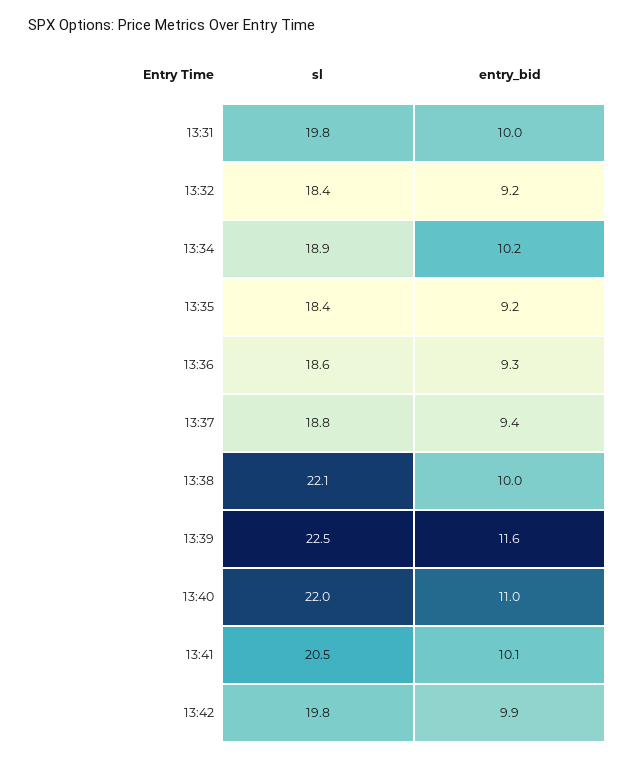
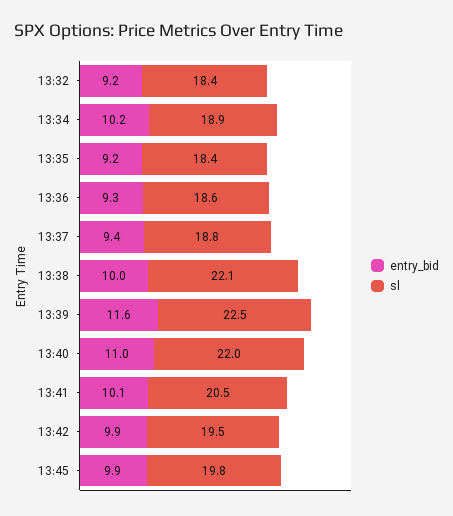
sl, 13:31: 19.8 -> none
entry_bid, 13:31: 10 -> none
sl, 13:42: 19.8 -> 19.5
entry_bid, 13:45: none -> 9.9
sl, 13:45: none -> 19.8

